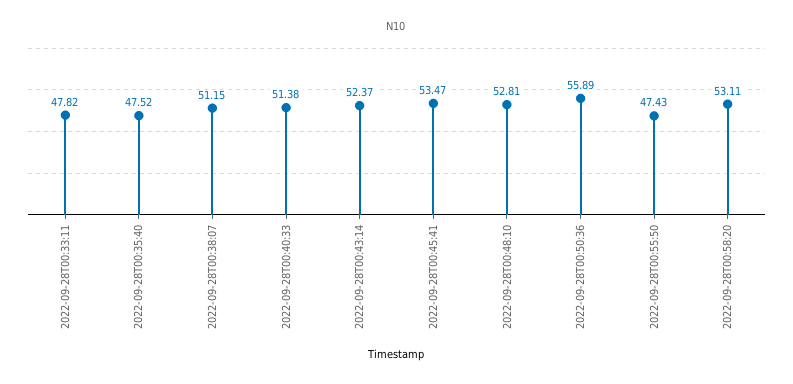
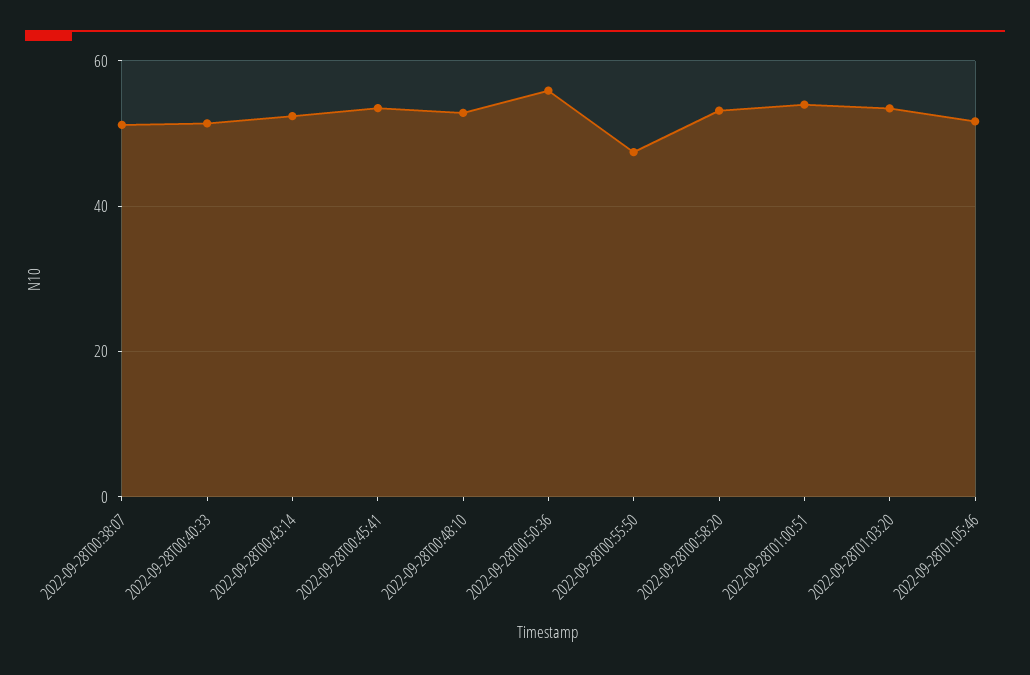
2022-09-28T00:33:11: 47.82 -> none
2022-09-28T00:35:40: 47.52 -> none
2022-09-28T01:00:51: none -> 54
2022-09-28T01:03:20: none -> 54
2022-09-28T01:05:46: none -> 52

